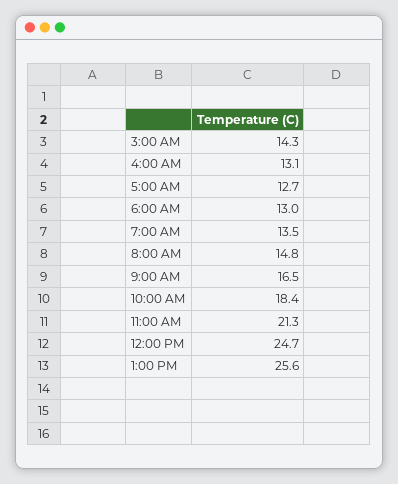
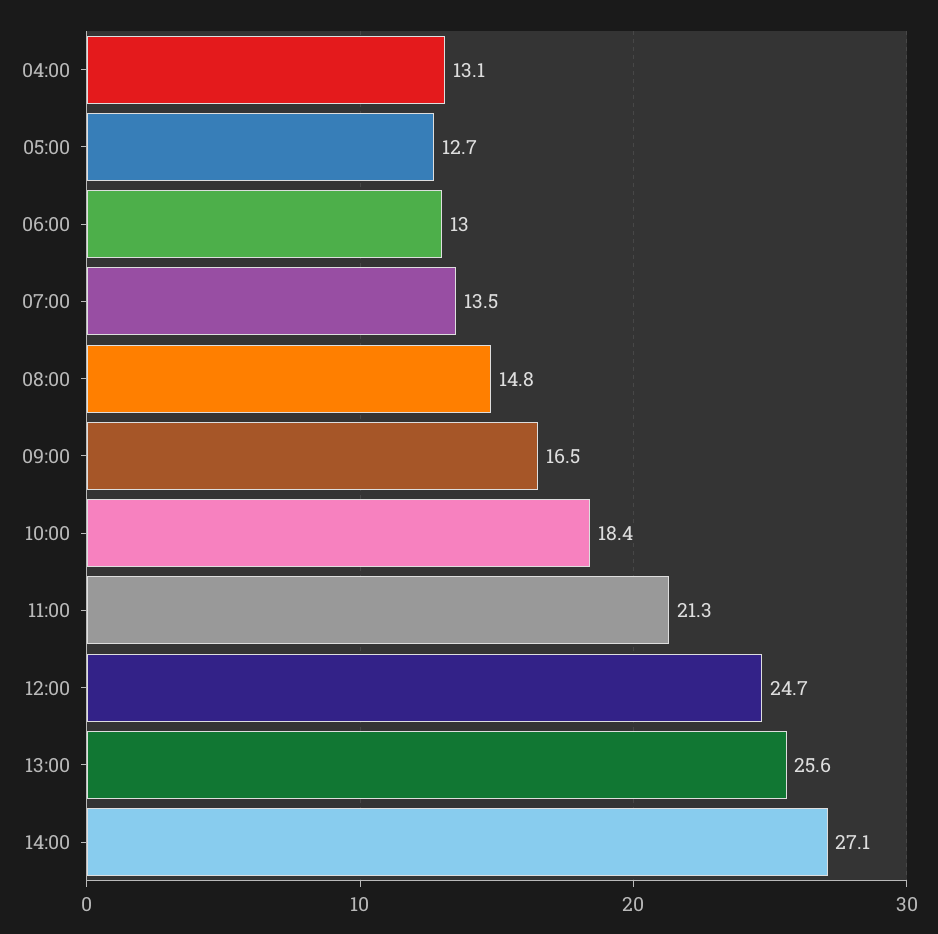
3:00 AM: 14.3 -> none
14:00: none -> 27.1

